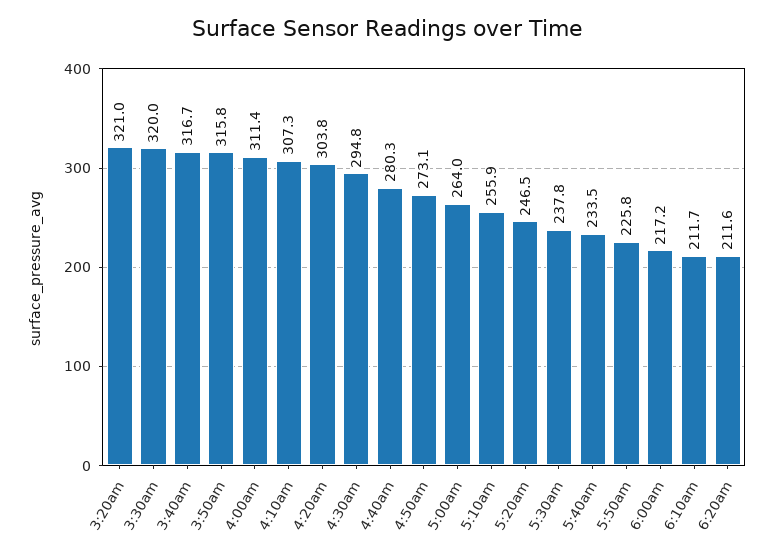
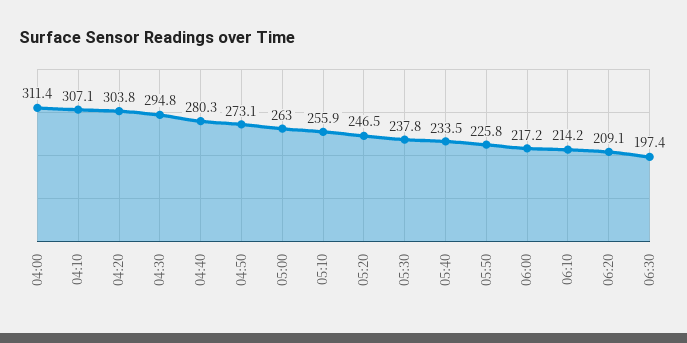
3:20am: 321 -> none
3:30am: 320 -> none
3:40am: 316.7 -> none
3:50am: 315.8 -> none
4:10am: 307.3 -> 307.1
5:00am: 264 -> 263
6:10am: 211.7 -> 214.2
6:20am: 211.6 -> 209.1
06:30: none -> 197.4

